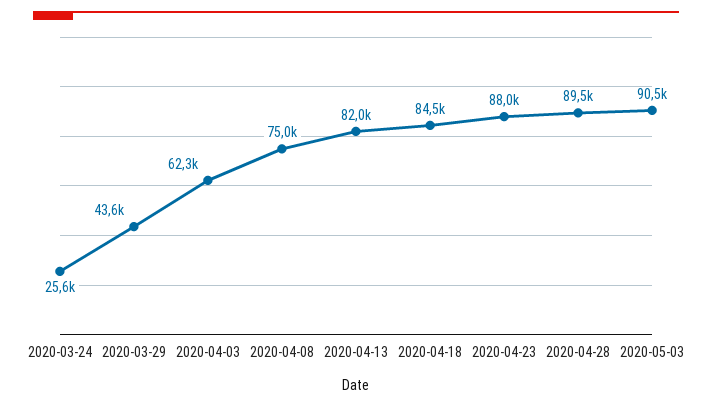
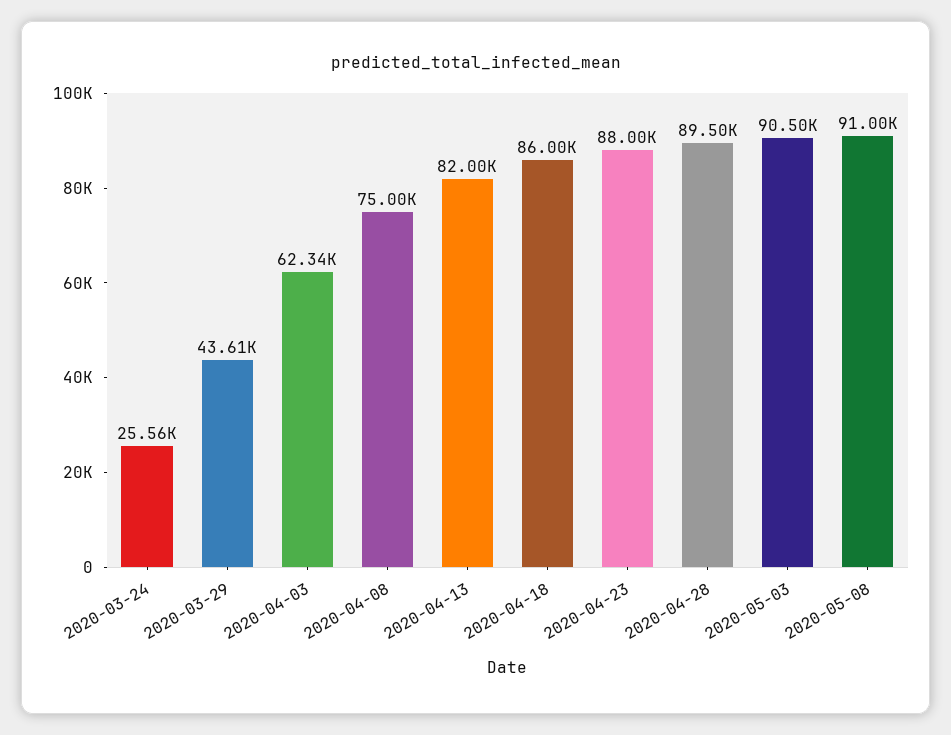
2020-04-18: 84500 -> 86000
2020-05-08: none -> 91000

